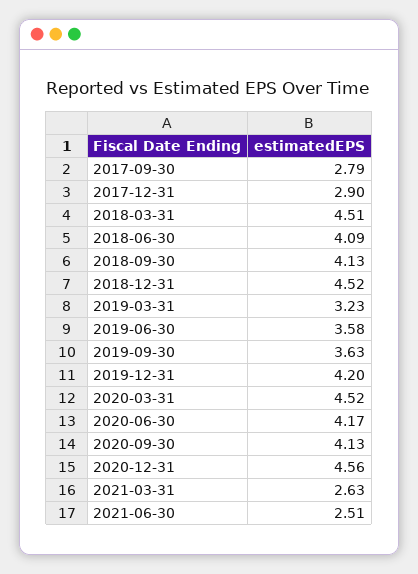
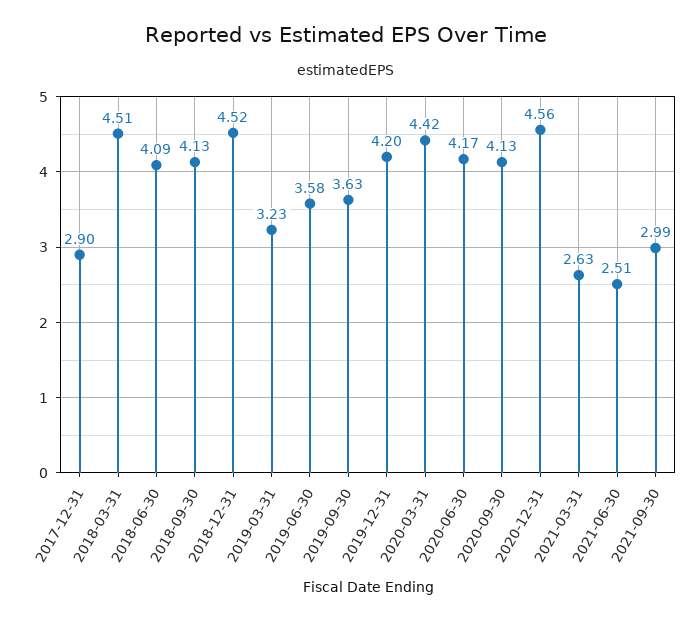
2017-09-30: 2.79 -> none
2020-03-31: 4.52 -> 4.42
2021-09-30: none -> 2.99

